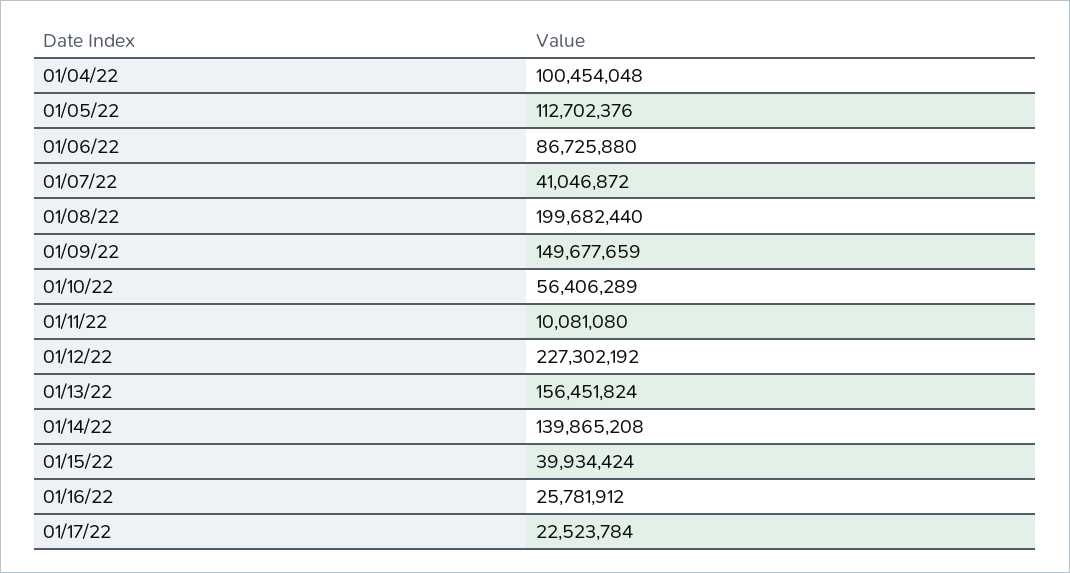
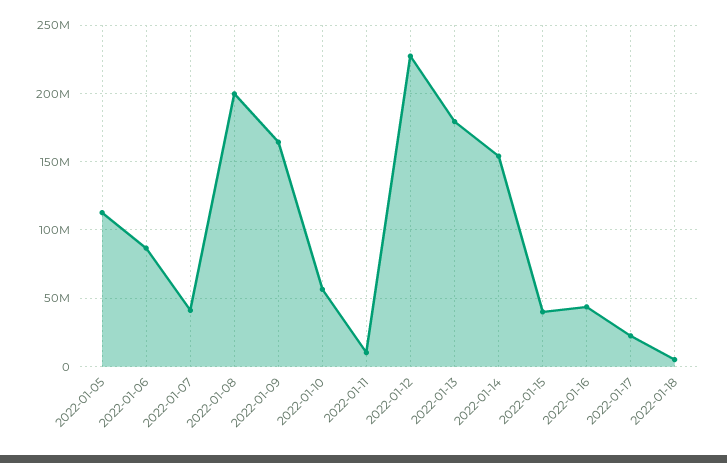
01/04/22: 100454048 -> none
01/09/22: 149677659 -> 165000000
01/13/22: 156451824 -> 180000000
01/14/22: 139865208 -> 155000000
01/16/22: 25781912 -> 45000000
2022-01-18: none -> 5000000

